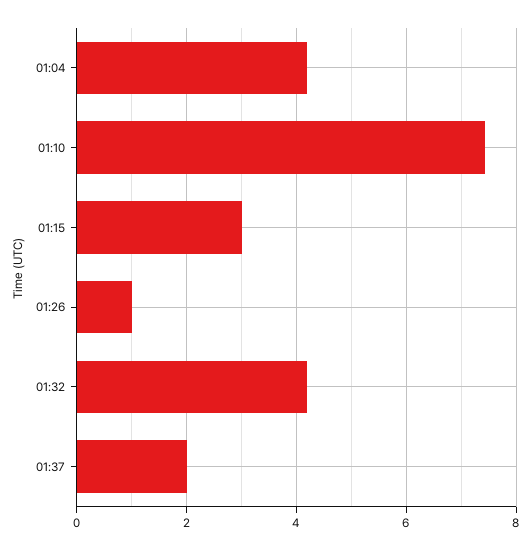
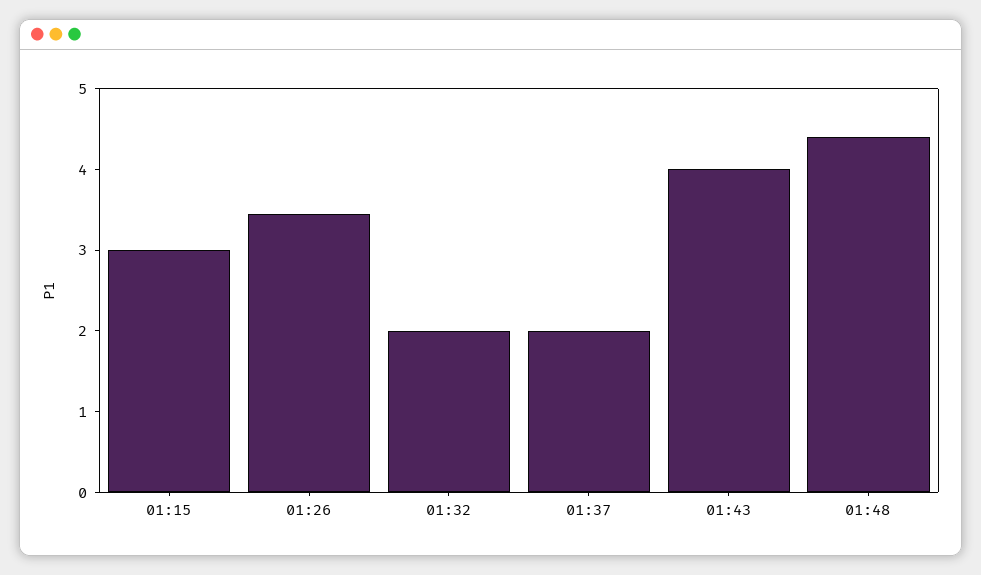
01:04: 4.2 -> none
01:10: 7.4 -> none
01:26: 1 -> 3.4
01:32: 4.2 -> 2
01:43: none -> 4
01:48: none -> 4.4

